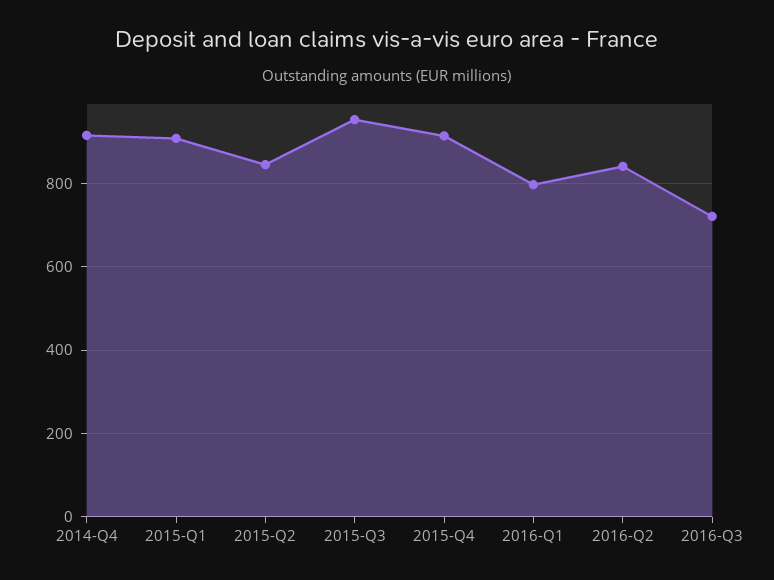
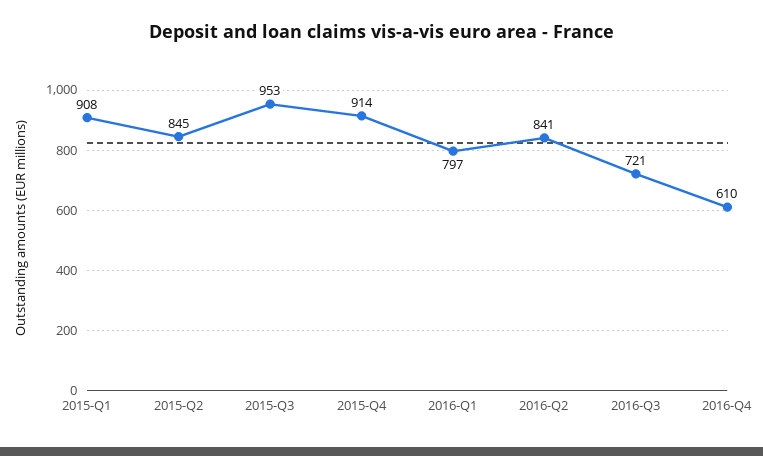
2014-Q4: 920 -> none
2016-Q4: none -> 610

